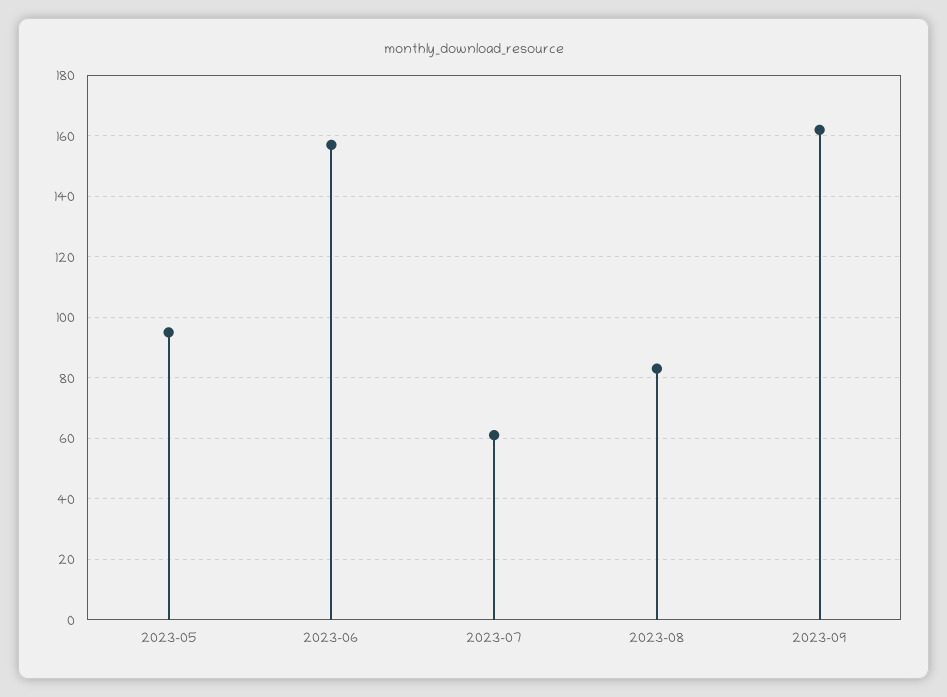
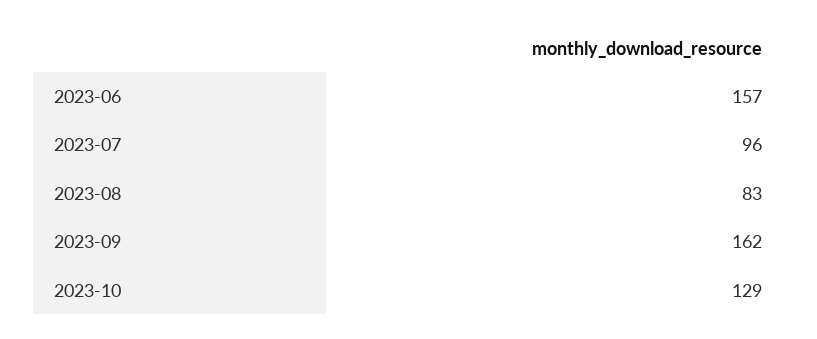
2023-05: 95 -> none
2023-07: 60 -> 96
2023-10: none -> 129

